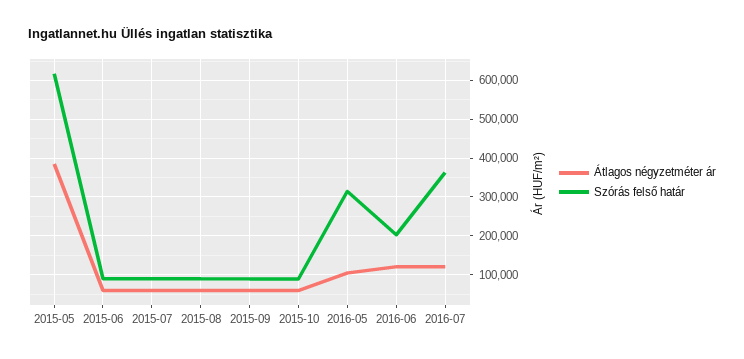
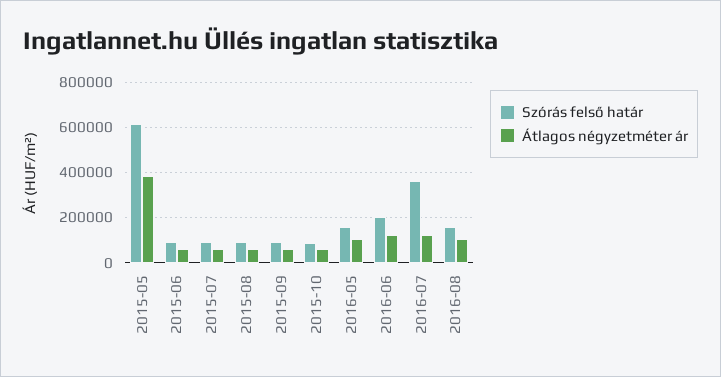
Szórás felső határ, 2016-05: 320000 -> 150000
Szórás felső határ, 2016-08: none -> 150000
Átlagos négyzetméter ár, 2016-08: none -> 100000

